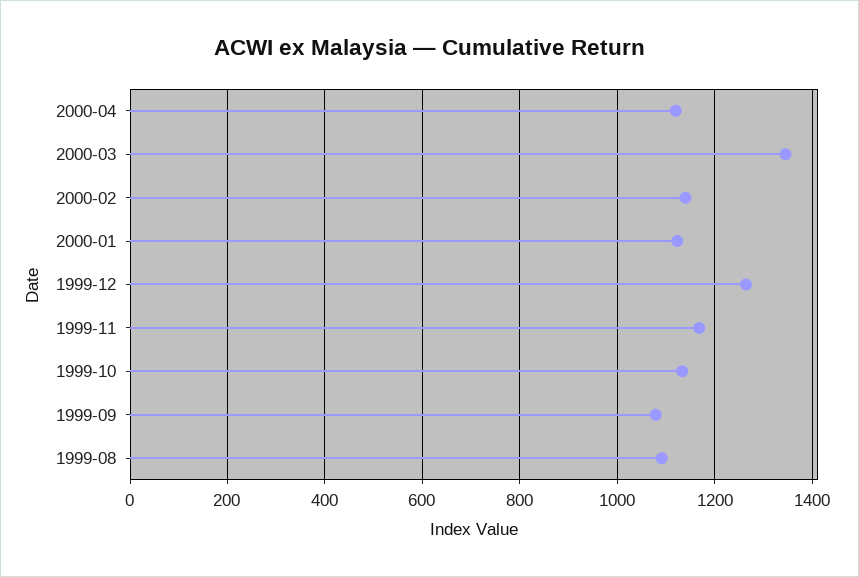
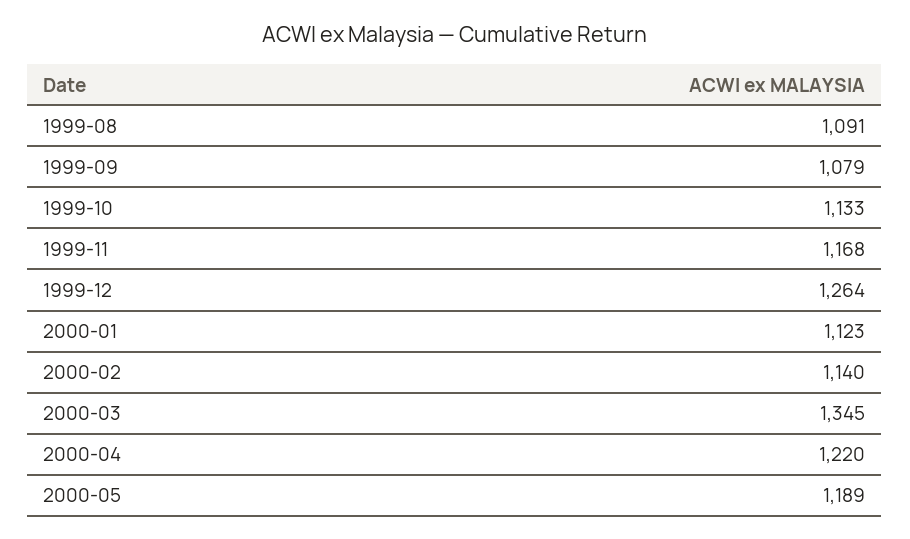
2000-04: 1120 -> 1220
2000-05: none -> 1189

